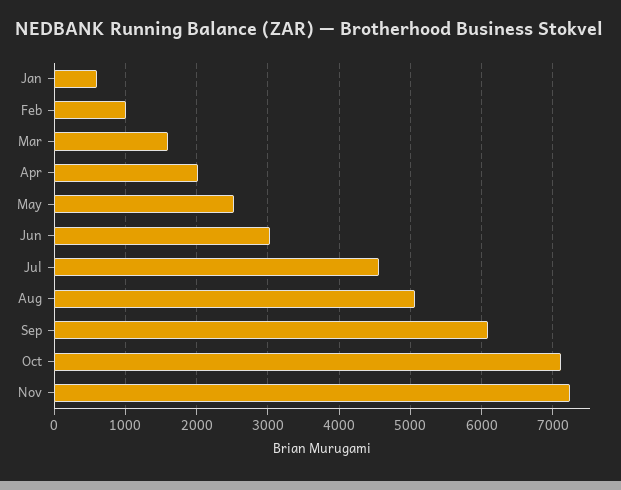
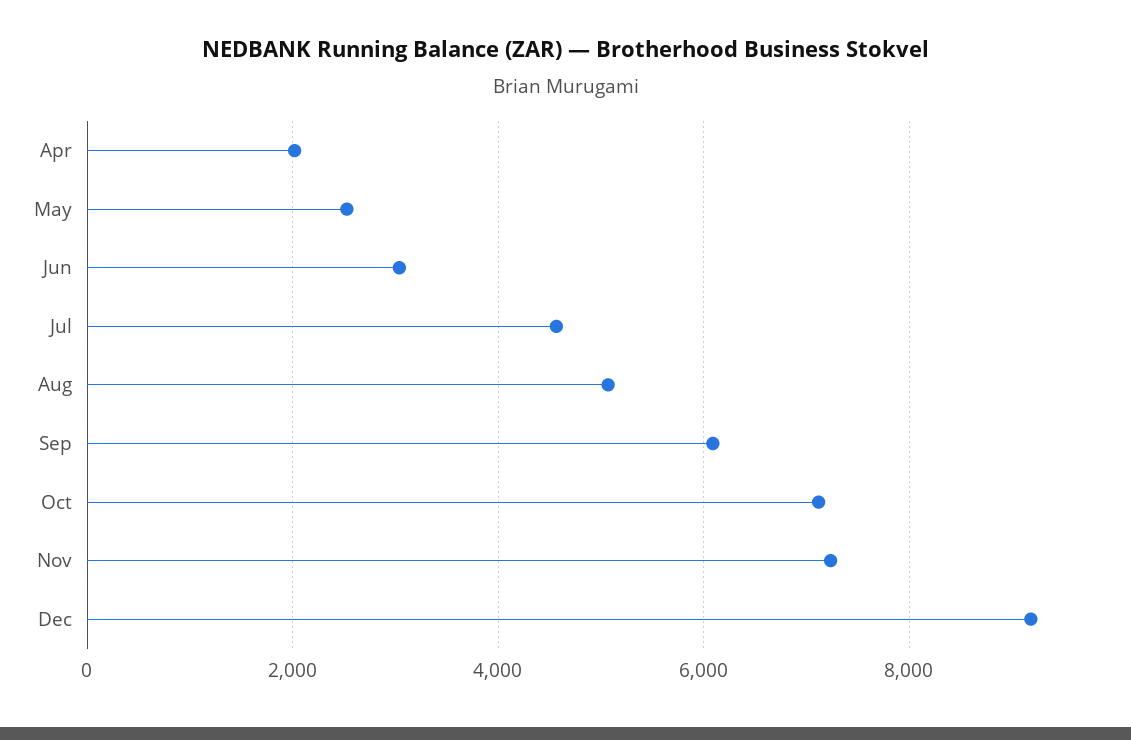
Jan: 600 -> none
Feb: 1000 -> none
Mar: 1600 -> none
Dec: none -> 9200

